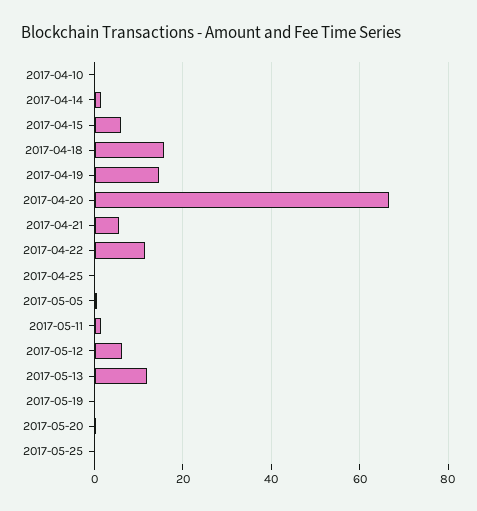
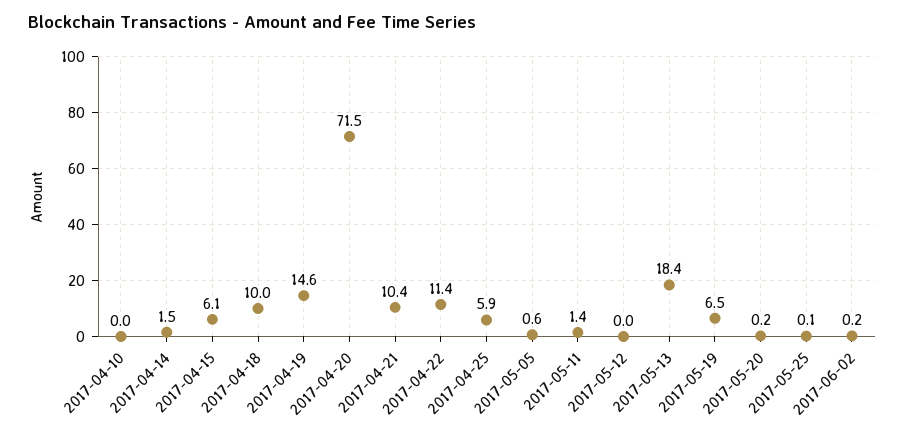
2017-04-18: 16 -> 10
2017-04-20: 66 -> 71.5
2017-04-21: 6 -> 10.4
2017-04-25: 0 -> 5.9
2017-05-12: 6 -> 0
2017-05-13: 12 -> 18.4
2017-05-19: 0 -> 6.5
2017-06-02: none -> 0.2

